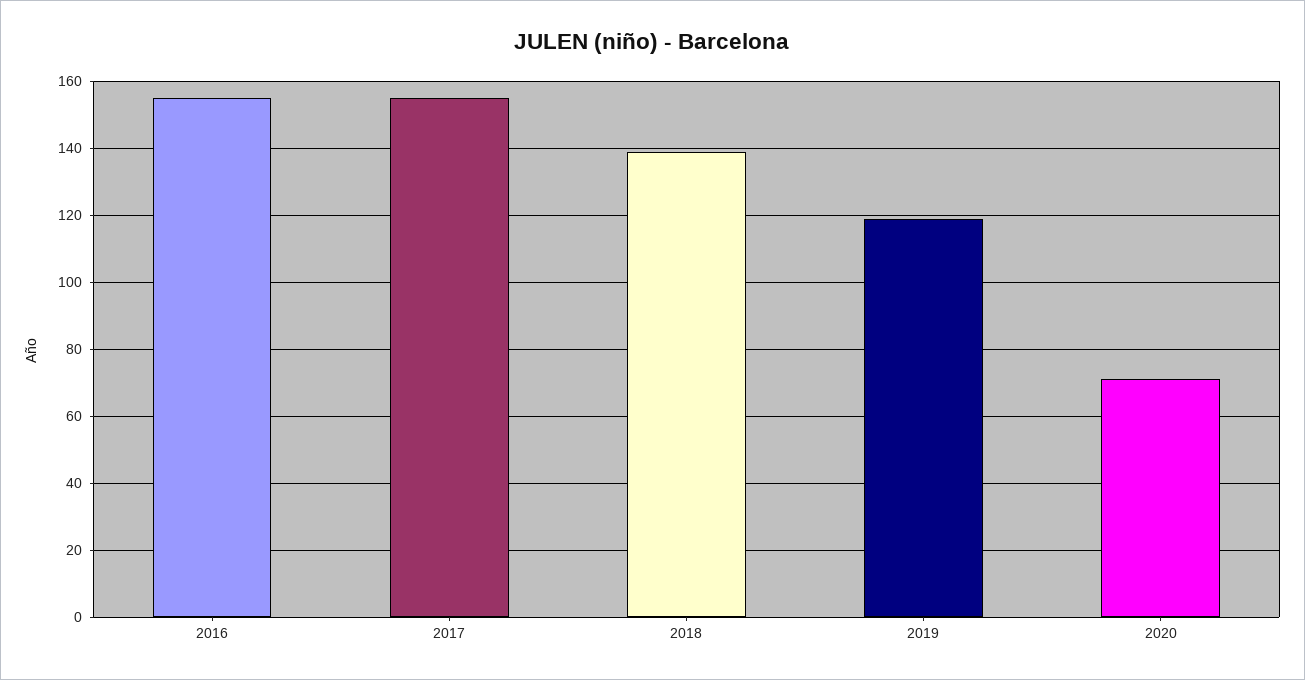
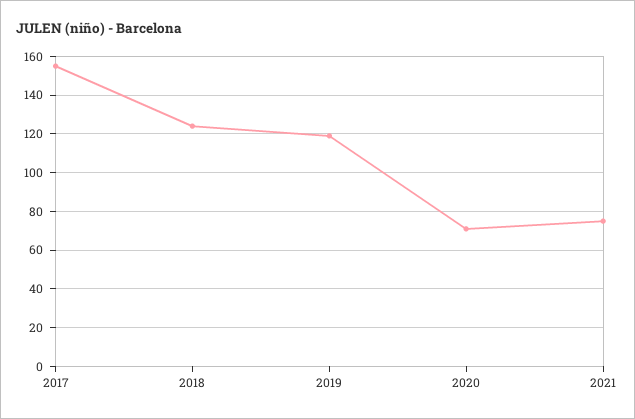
2016: 155 -> none
2018: 140 -> 125
2021: none -> 75

